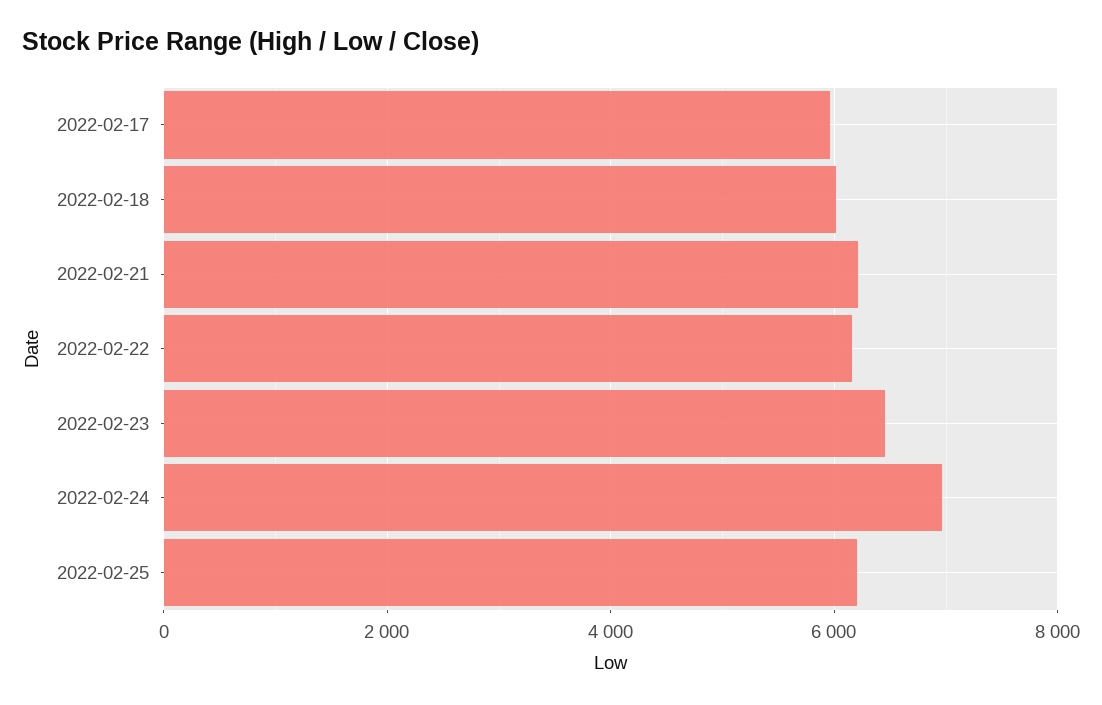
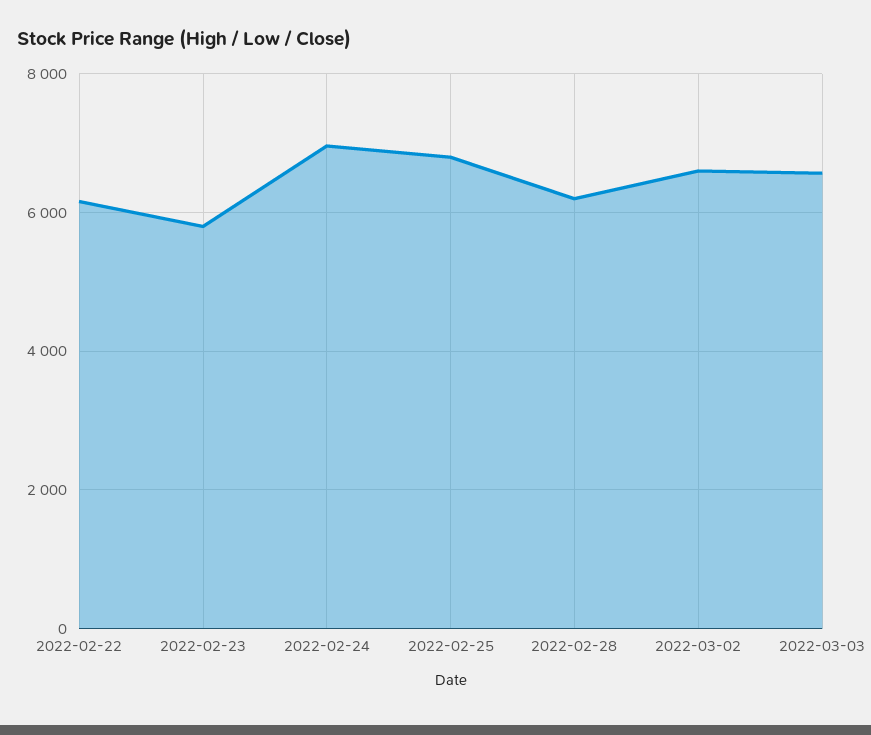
2022-02-17: 6000 -> none
2022-02-18: 6000 -> none
2022-02-21: 6200 -> none
2022-02-23: 6400 -> 5800
2022-02-25: 6200 -> 6800
2022-02-28: none -> 6200
2022-03-02: none -> 6600
2022-03-03: none -> 6600

